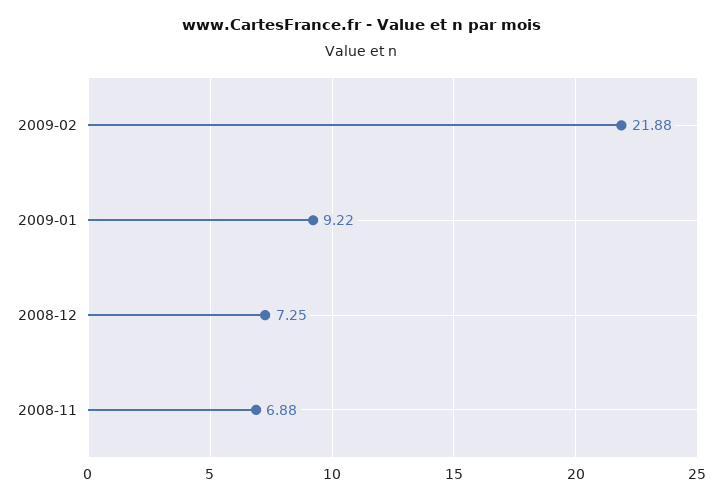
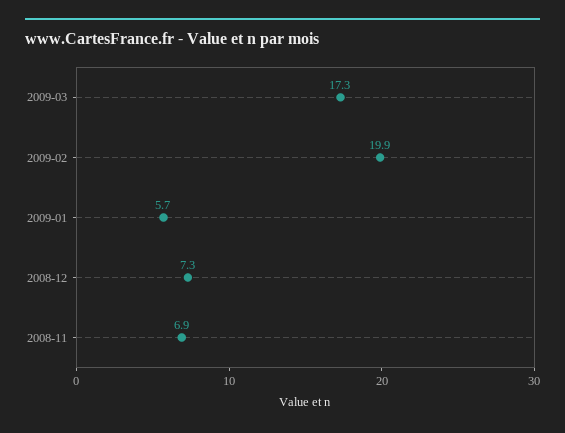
2009-02: 21.88 -> 19.9
2009-01: 9.22 -> 5.7
2009-03: none -> 17.3

